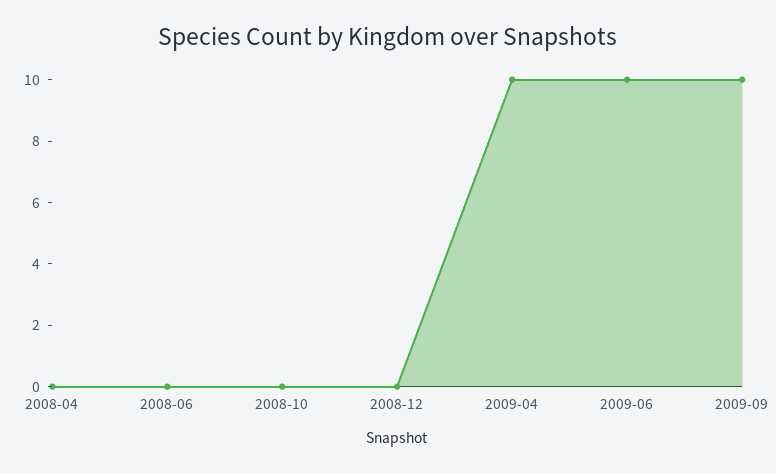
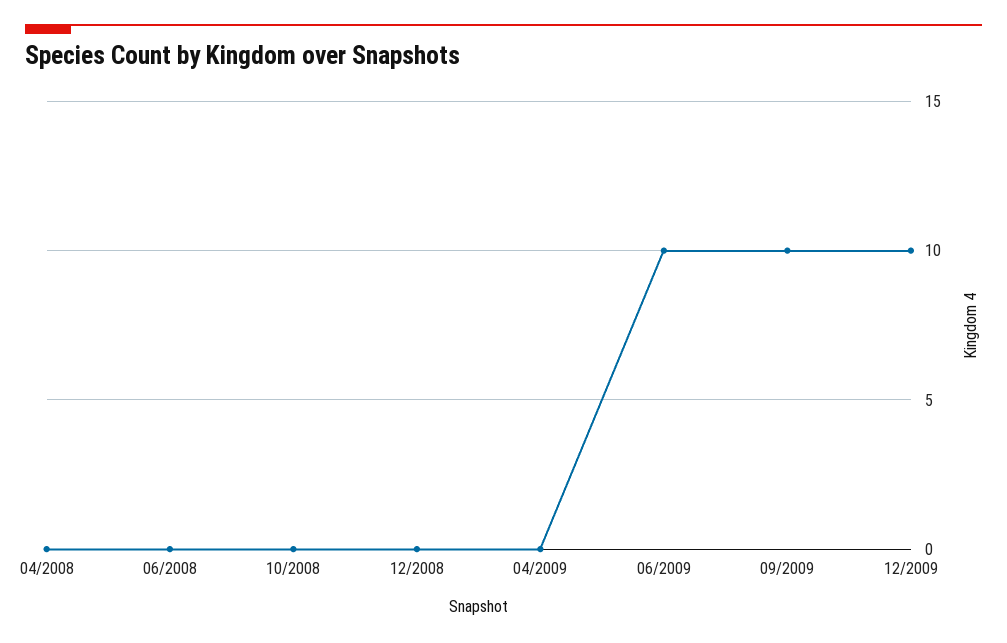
2009-04: 10 -> 0
12/2009: none -> 10

